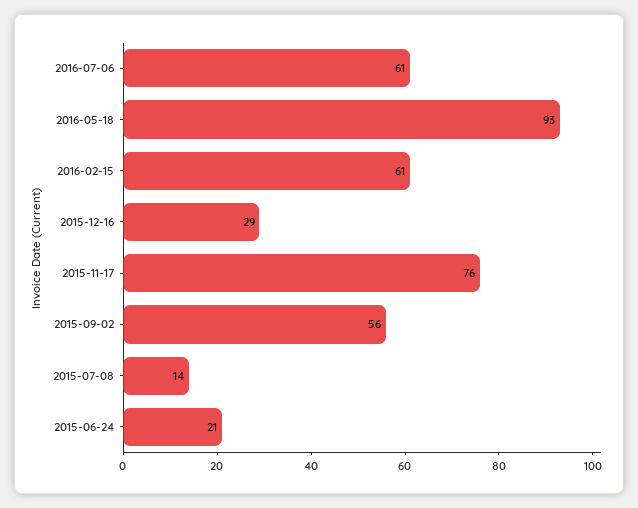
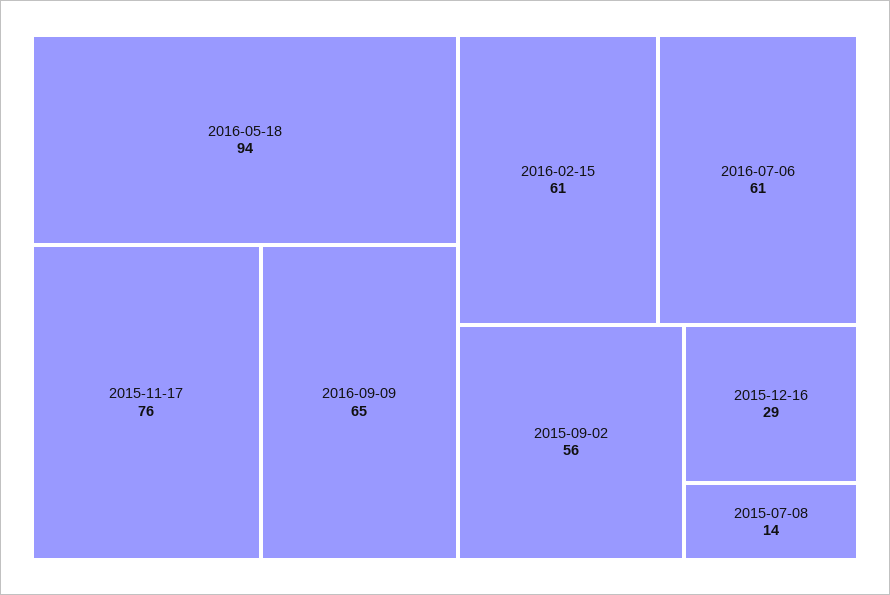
2016-05-18: 93 -> 94
2015-06-24: 21 -> none
2016-09-09: none -> 65

